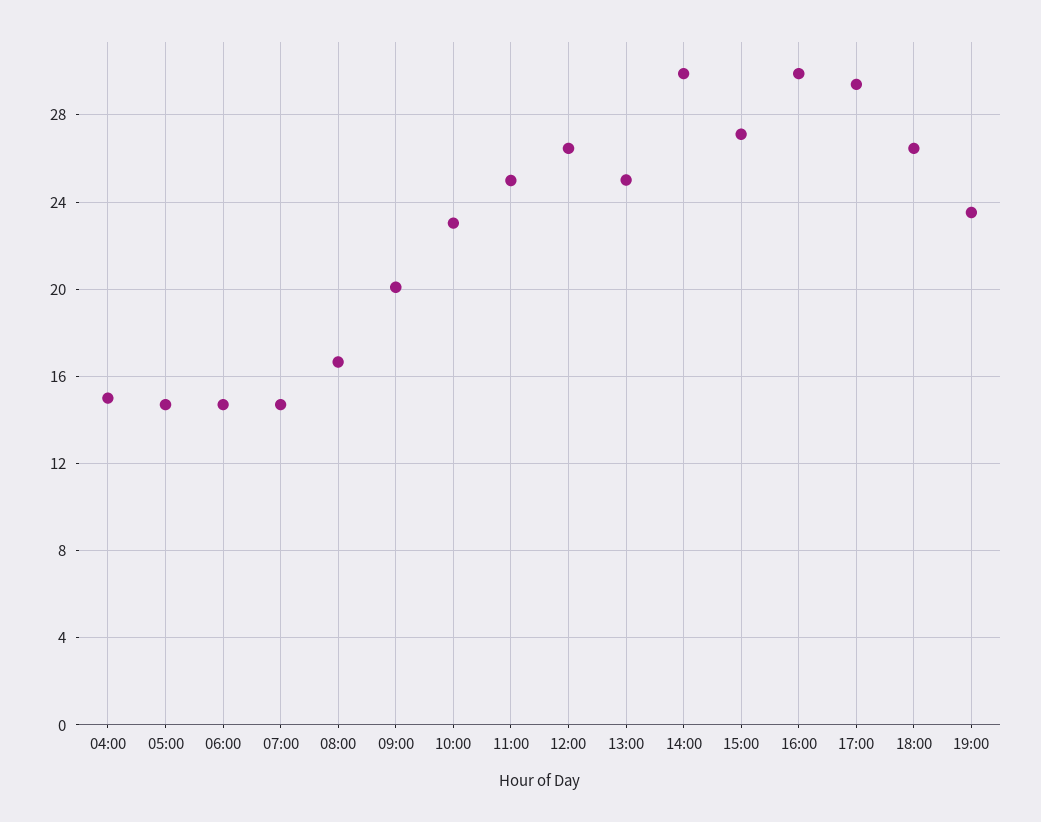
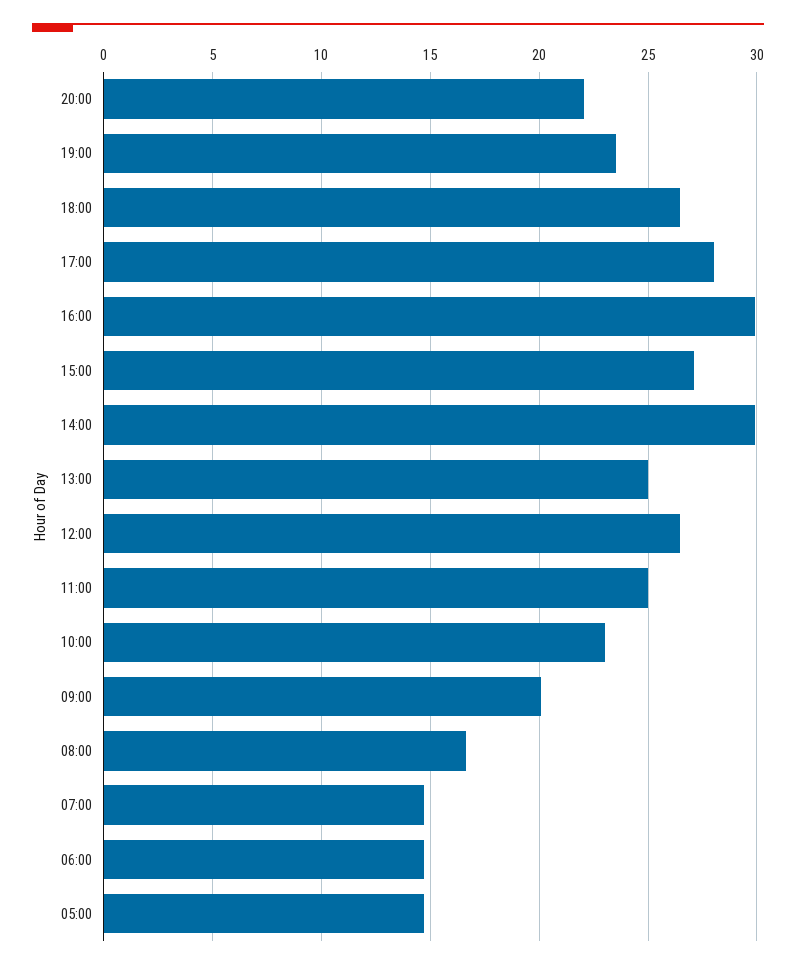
04:00: 15 -> none
17:00: 29.5 -> 28
20:00: none -> 22

